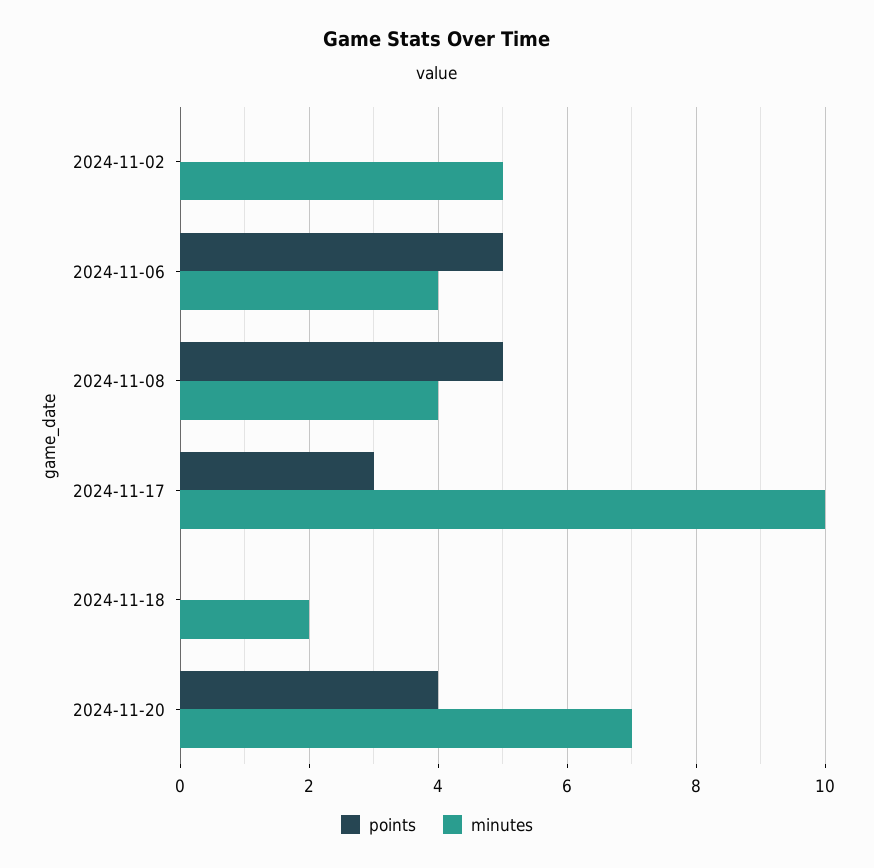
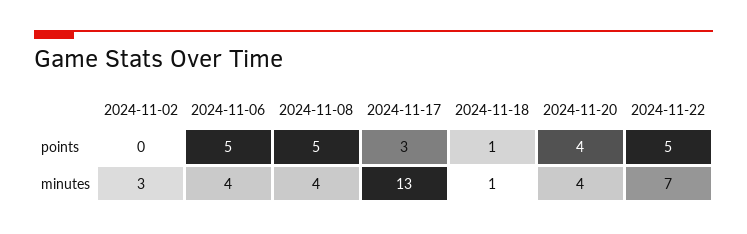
minutes, 2024-11-02: 5 -> 3
minutes, 2024-11-17: 10 -> 13
points, 2024-11-18: 0 -> 1
minutes, 2024-11-18: 2 -> 1
minutes, 2024-11-20: 7 -> 4
points, 2024-11-22: none -> 5
minutes, 2024-11-22: none -> 7

